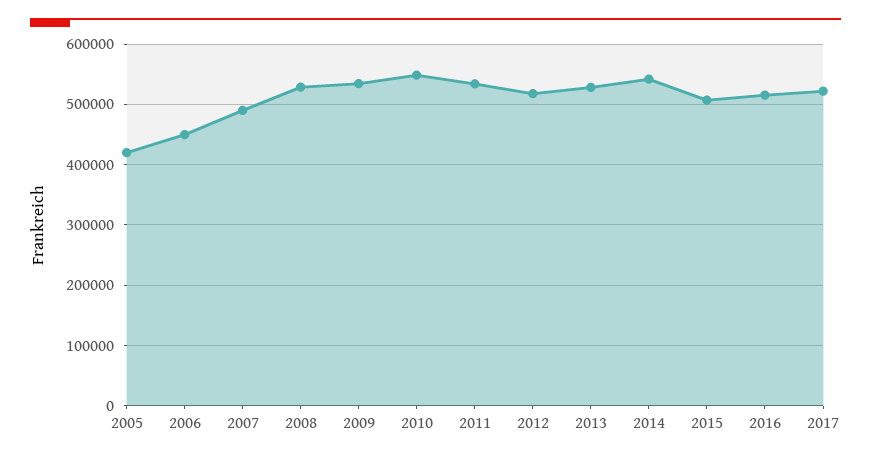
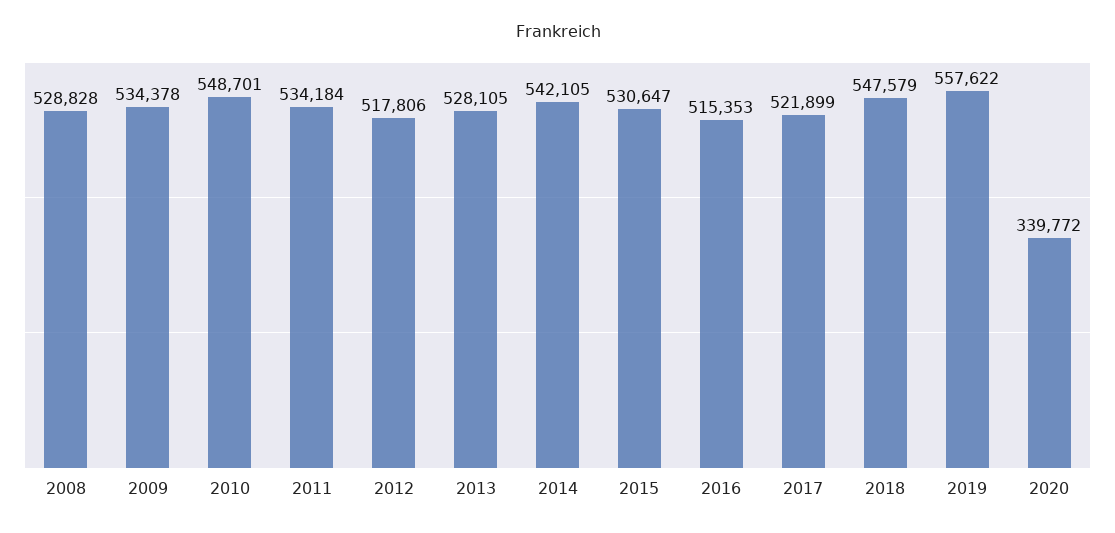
2005: 420000 -> none
2006: 450000 -> none
2007: 490000 -> none
2015: 510000 -> 530647
2018: none -> 547579
2019: none -> 557622
2020: none -> 339772

